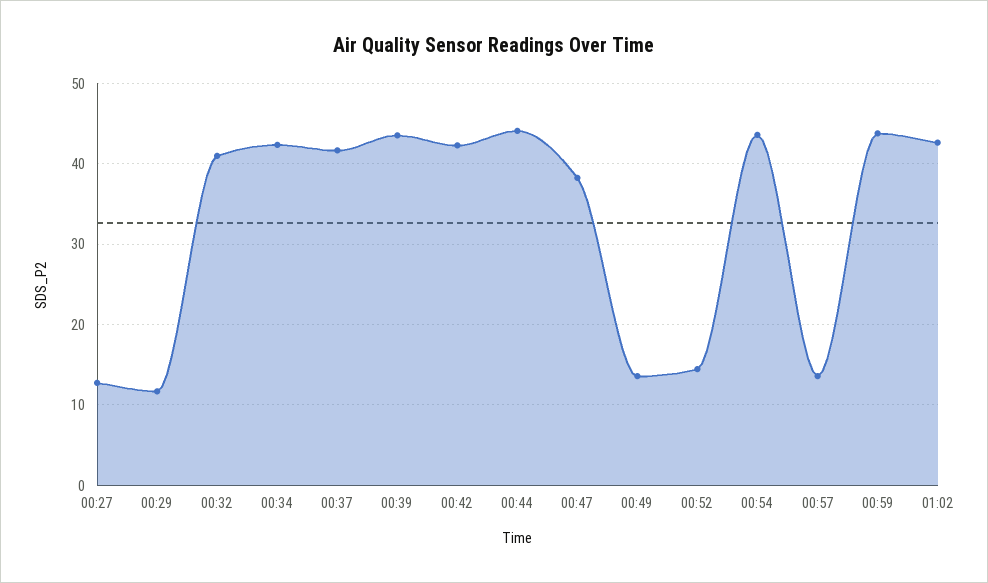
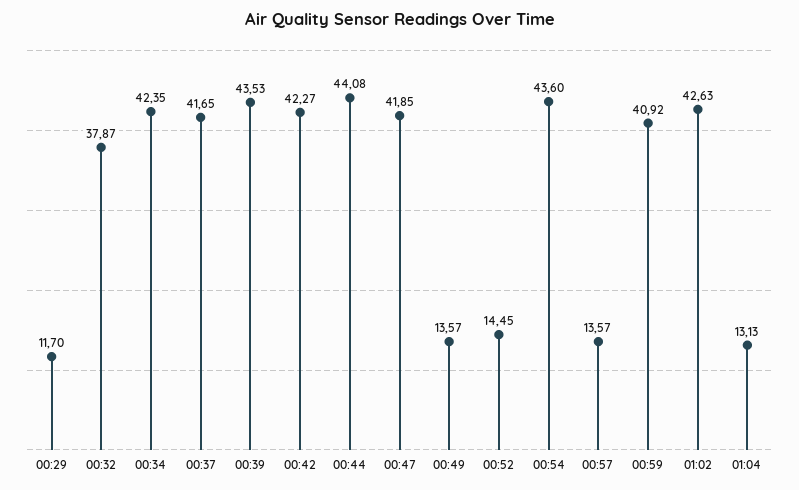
00:27: 13 -> none
00:32: 41 -> 37.87
00:47: 38 -> 41.85
00:59: 44 -> 40.92
01:04: none -> 13.13

